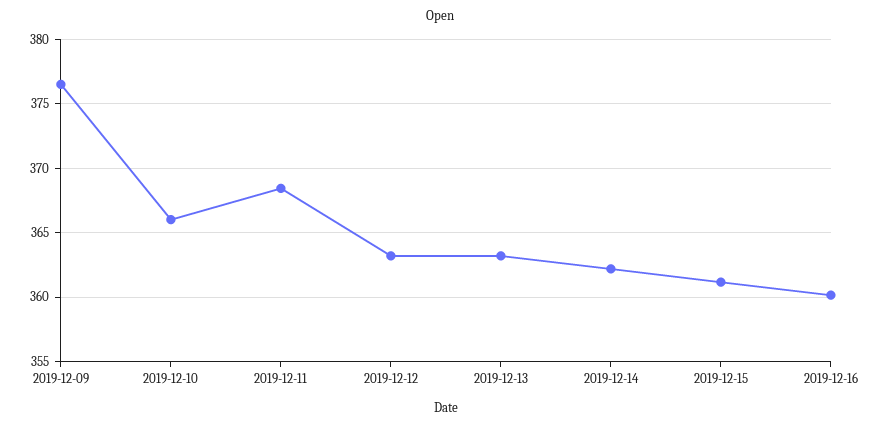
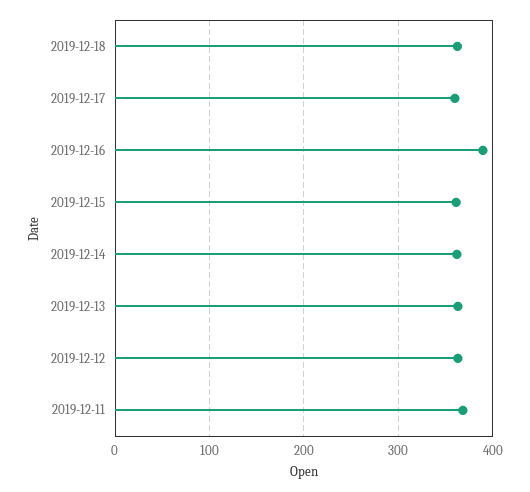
2019-12-09: 376.5 -> none
2019-12-10: 366 -> none
2019-12-16: 360 -> 390
2019-12-18: none -> 360
2019-12-17: none -> 360

